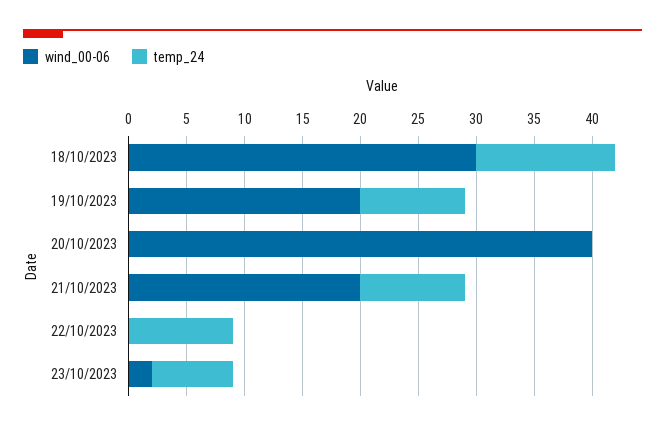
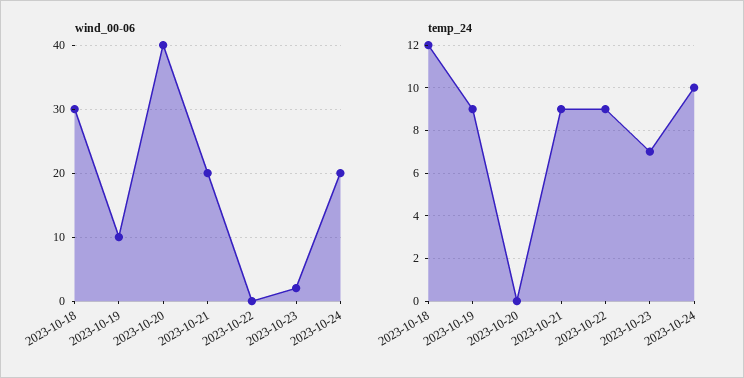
wind_00-06, 19/10/2023: 20 -> 10
wind_00-06, 2023-10-24: none -> 20
temp_24, 2023-10-24: none -> 10

